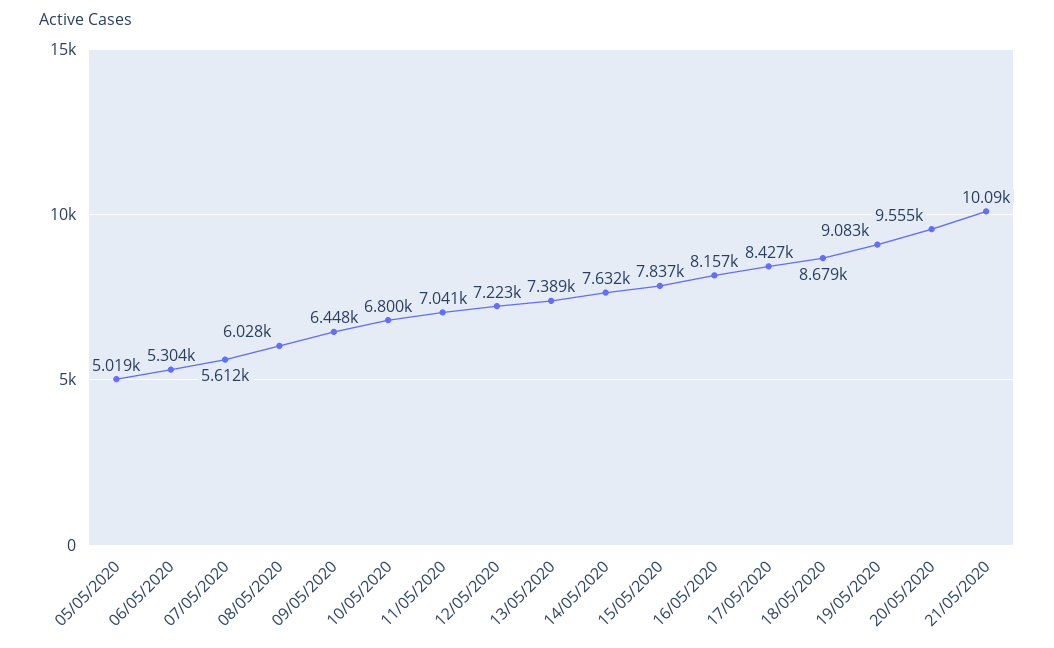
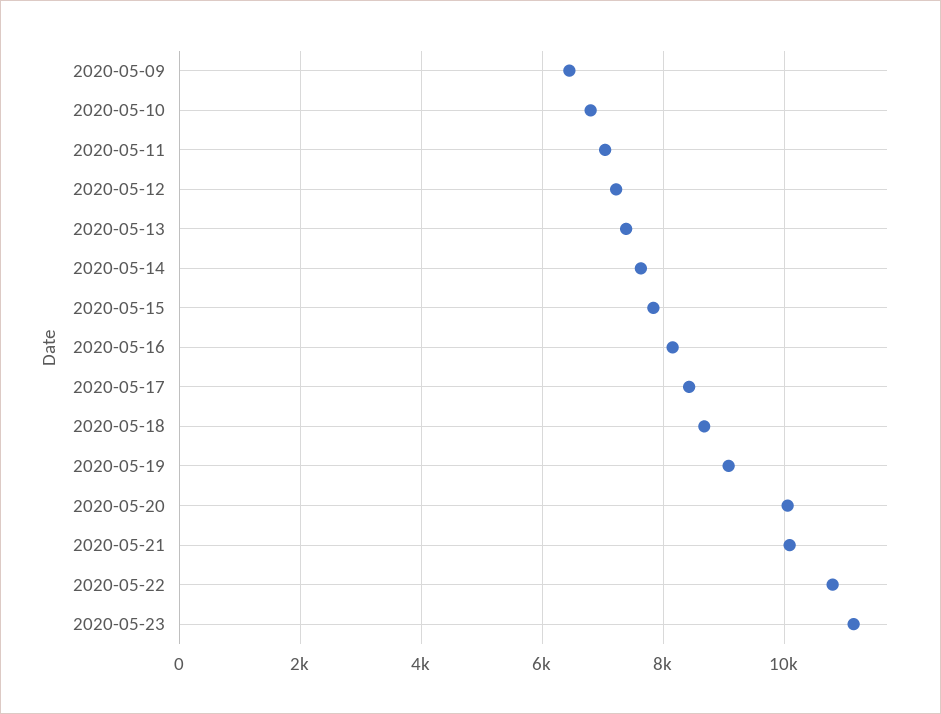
05/05/2020: 5019 -> none
06/05/2020: 5304 -> none
07/05/2020: 5612 -> none
08/05/2020: 6028 -> none
20/05/2020: 9555 -> 10000
2020-05-22: none -> 10800
2020-05-23: none -> 11200

